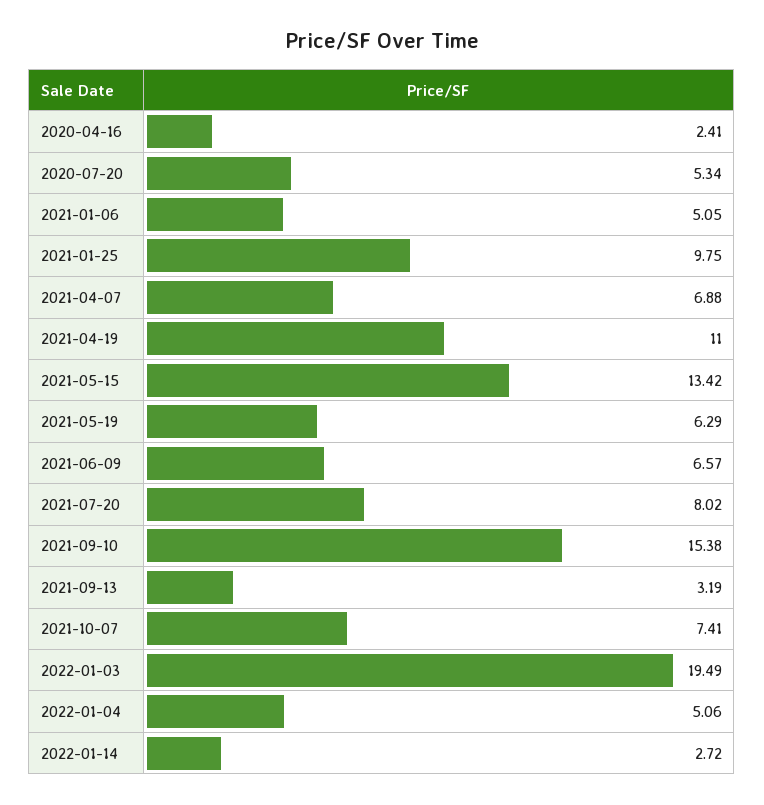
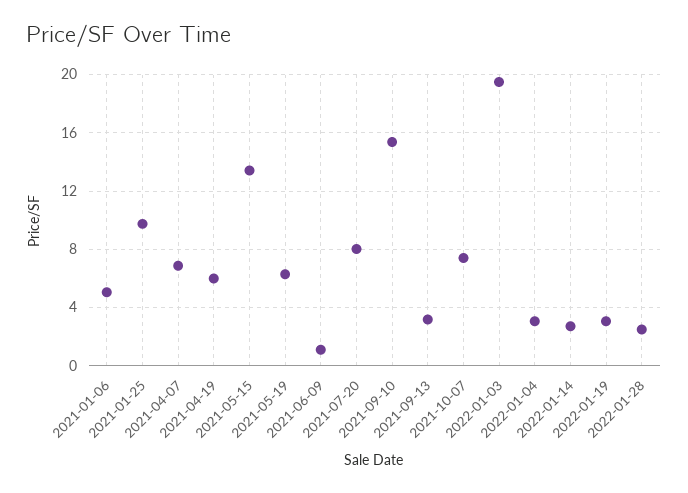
2020-04-16: 2.41 -> none
2020-07-20: 5.34 -> none
2021-04-19: 11 -> 6
2021-06-09: 6.57 -> 1
2022-01-04: 5.06 -> 3
2022-01-19: none -> 3
2022-01-28: none -> 2.5

